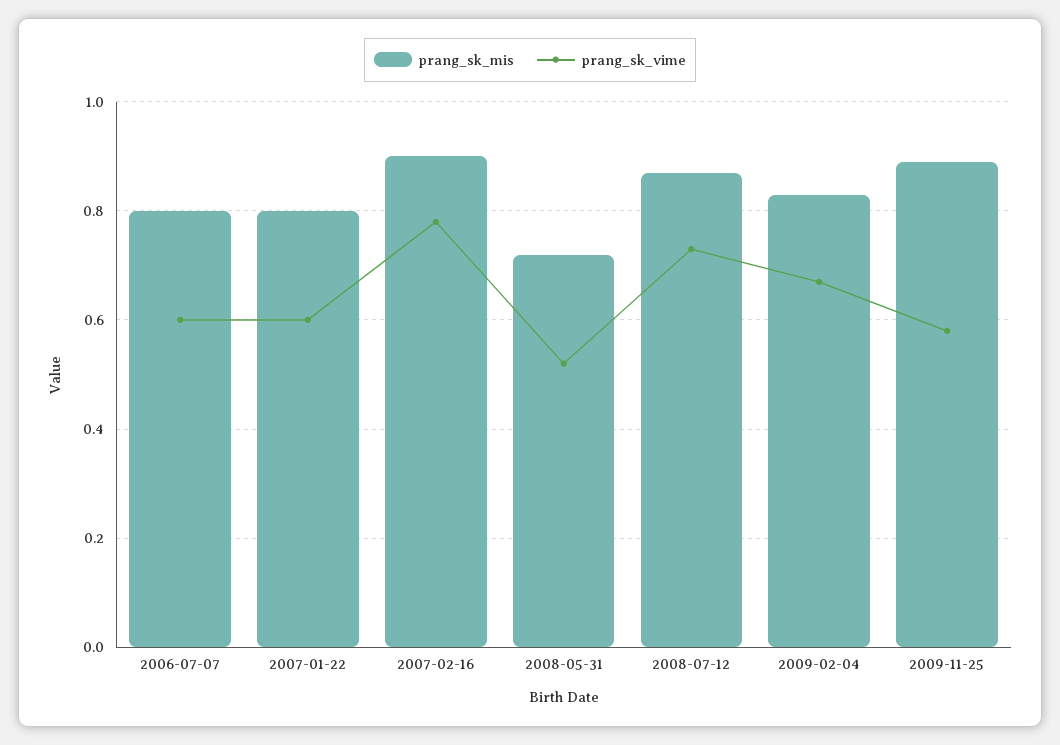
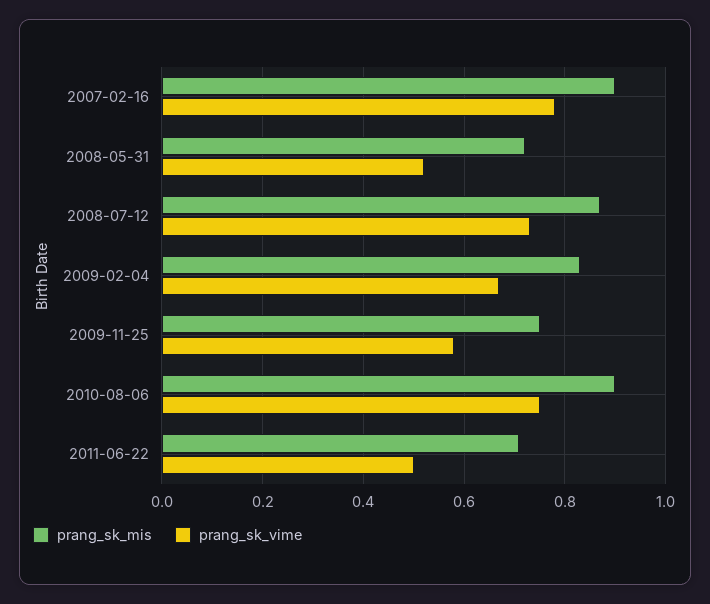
prang_sk_mis, 2006-07-07: 0.8 -> none
prang_sk_vime, 2006-07-07: 0.6 -> none
prang_sk_mis, 2007-01-22: 0.8 -> none
prang_sk_vime, 2007-01-22: 0.6 -> none
prang_sk_mis, 2009-11-25: 0.9 -> 0.75
prang_sk_mis, 2010-08-06: none -> 0.9
prang_sk_vime, 2010-08-06: none -> 0.75
prang_sk_mis, 2011-06-22: none -> 0.7
prang_sk_vime, 2011-06-22: none -> 0.5

